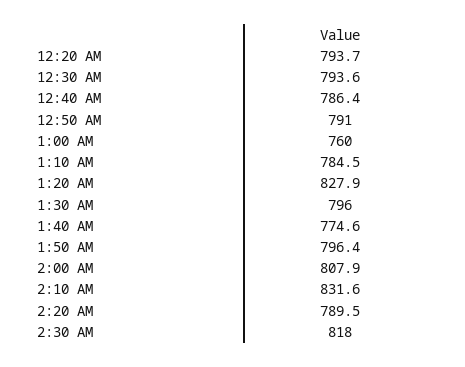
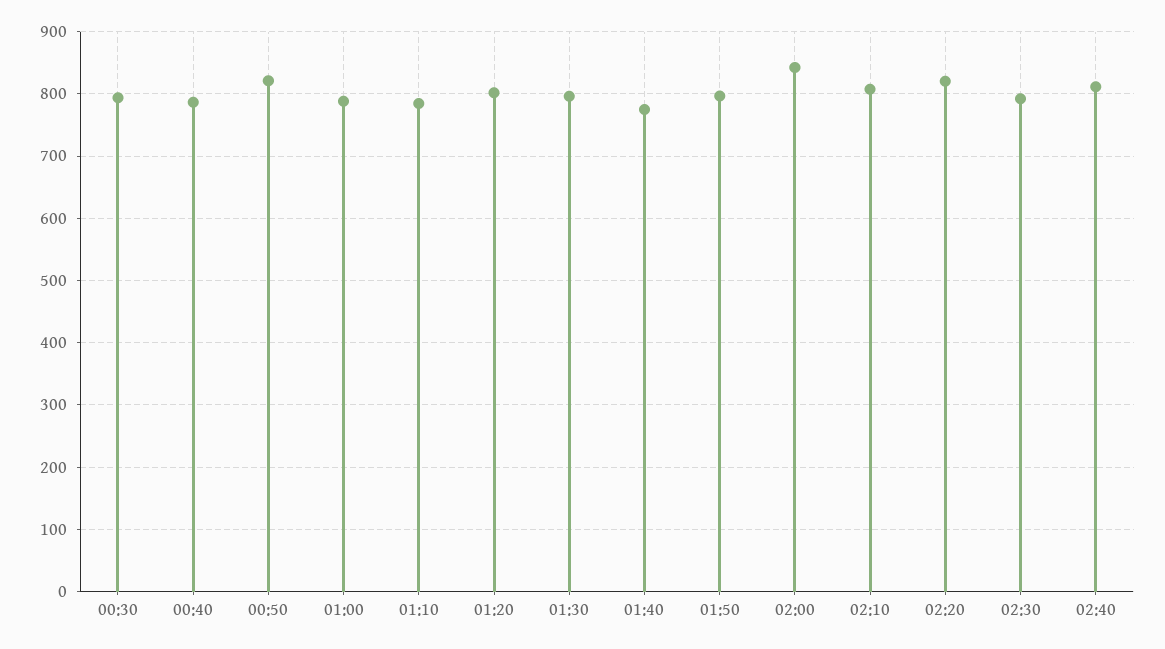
12:20 AM: 793.7 -> none
12:50 AM: 791 -> 820
1:00 AM: 760 -> 790
1:20 AM: 827.9 -> 800
2:00 AM: 807.9 -> 840
2:10 AM: 831.6 -> 810
2:20 AM: 789.5 -> 820
2:30 AM: 818 -> 790
02:40: none -> 810

